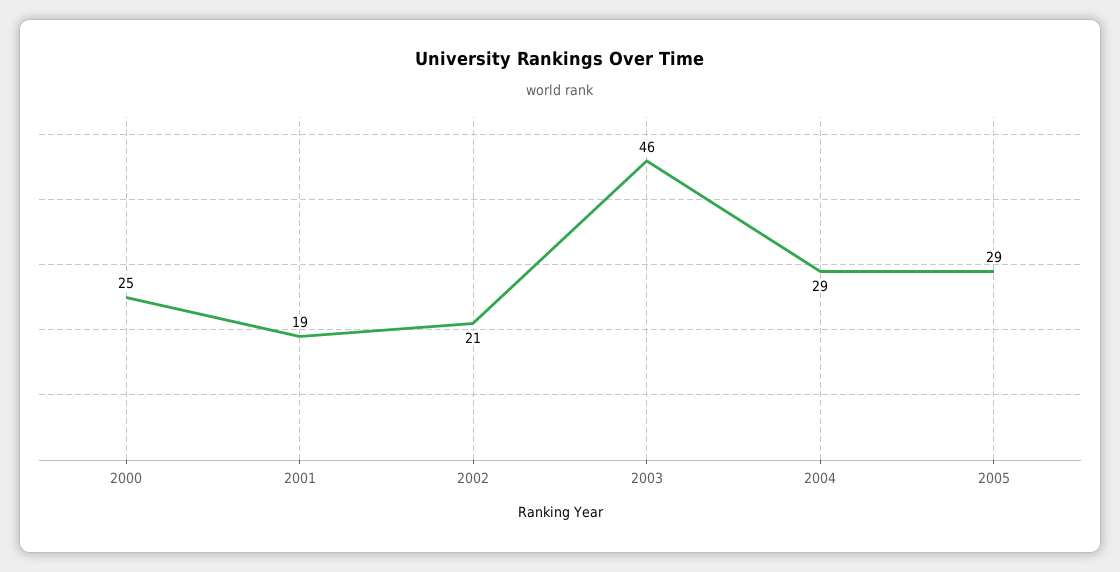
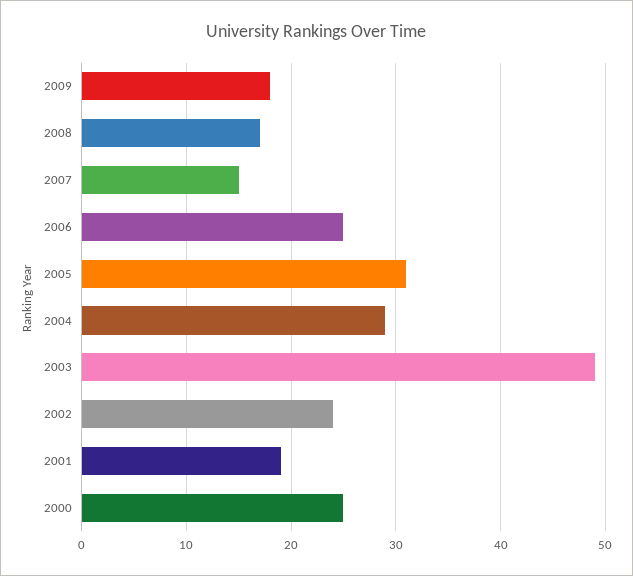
2002: 21 -> 24
2003: 46 -> 49
2005: 29 -> 31
2009: none -> 18
2008: none -> 17
2007: none -> 15
2006: none -> 25

